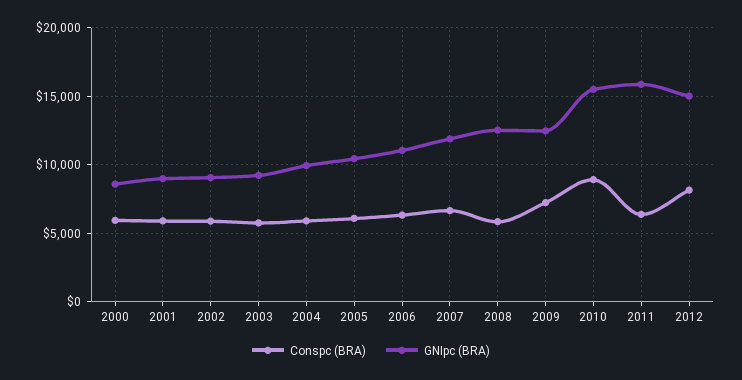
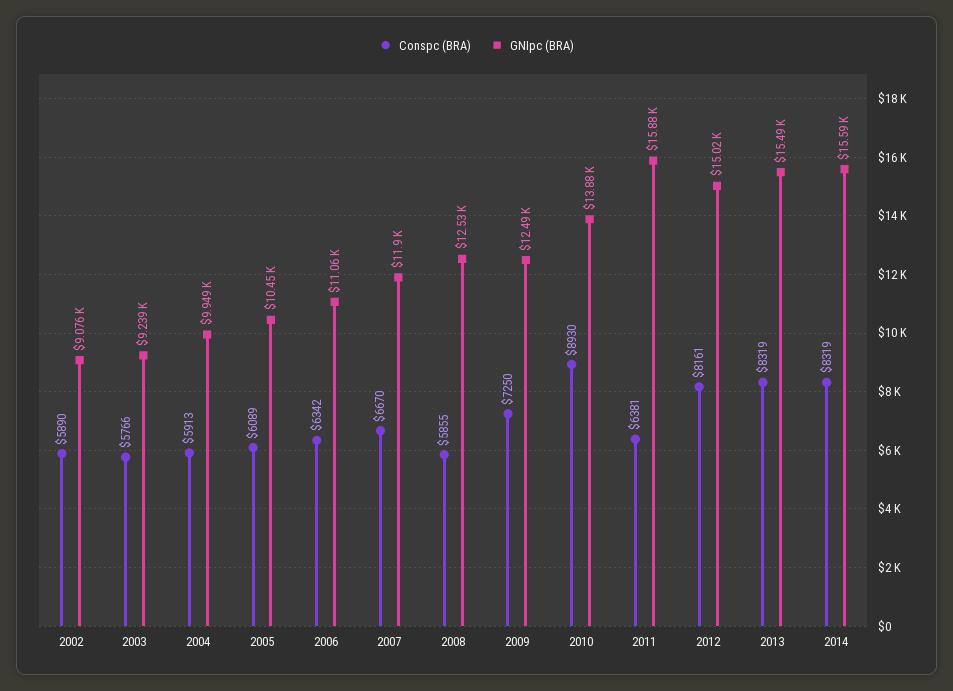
Conspc (BRA), 2000: 6000 -> none
GNIpc (BRA), 2000: 8500 -> none
Conspc (BRA), 2001: 6000 -> none
GNIpc (BRA), 2001: 9000 -> none
GNIpc (BRA), 2010: 15500 -> 13880
Conspc (BRA), 2013: none -> 8319
GNIpc (BRA), 2013: none -> 15490
Conspc (BRA), 2014: none -> 8319
GNIpc (BRA), 2014: none -> 15590

